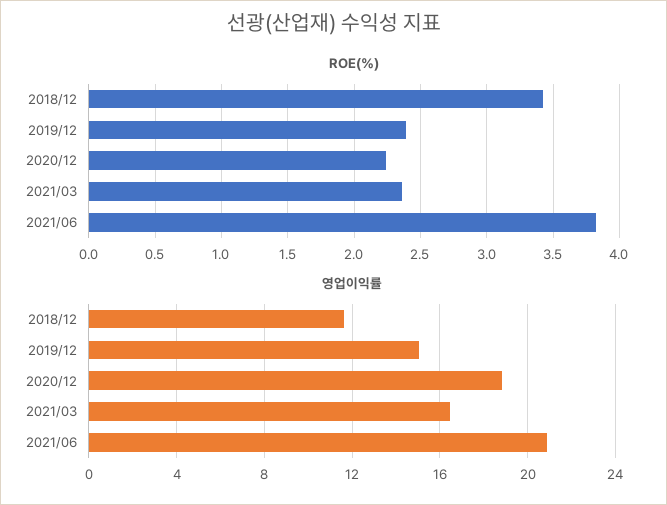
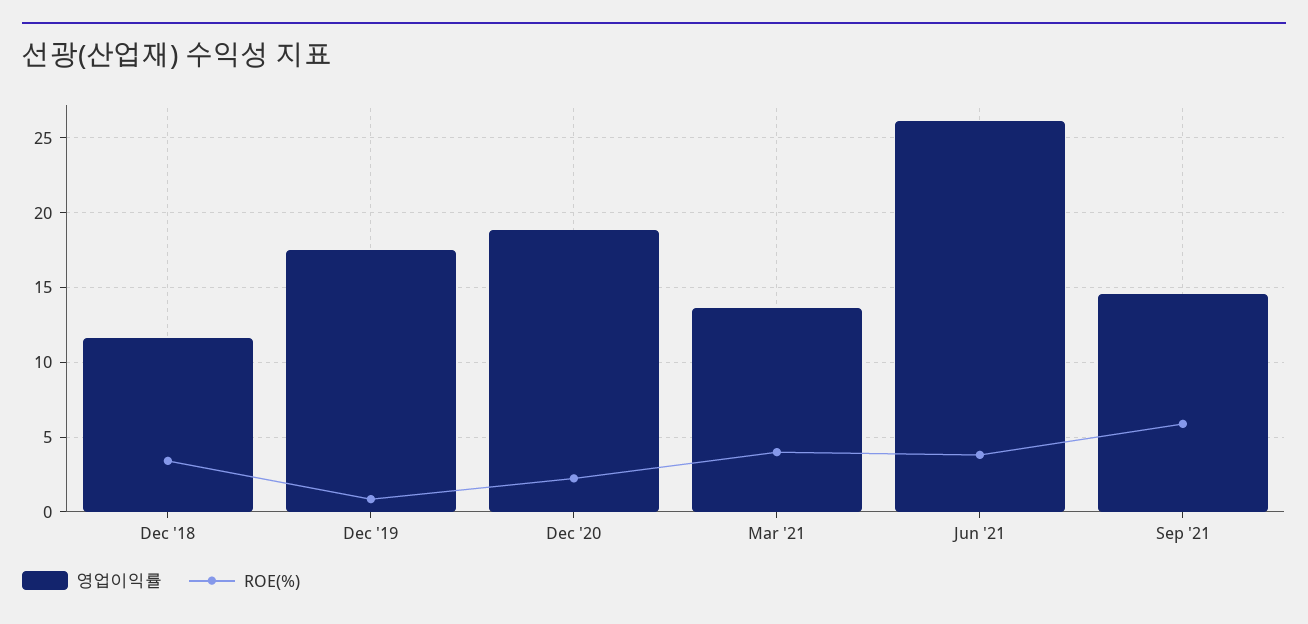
ROE(%), 2019/12: 2.4 -> 1
ROE(%), 2021/03: 2.35 -> 4
영업이익률, 2019/12: 15 -> 17.5
영업이익률, 2021/03: 16.5 -> 13.5
영업이익률, 2021/06: 21 -> 26
영업이익률, Sep '21: none -> 14.5
ROE(%), Sep '21: none -> 6

